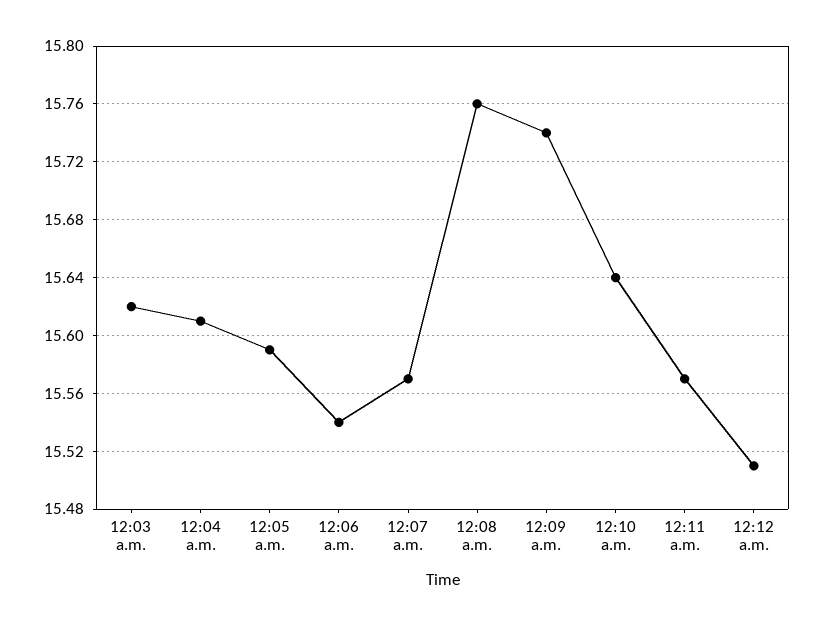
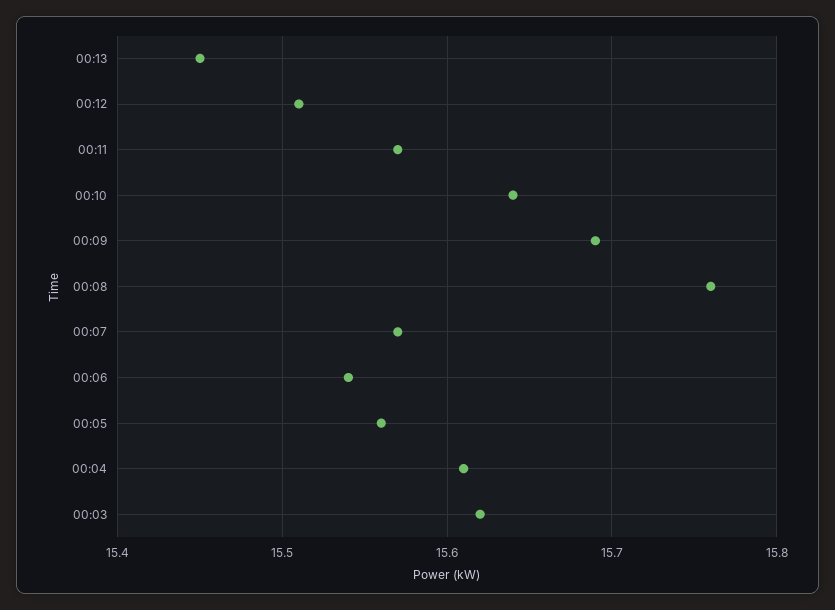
12:05 a.m.: 15.59 -> 15.56
12:09 a.m.: 15.74 -> 15.69
00:13: none -> 15.45

